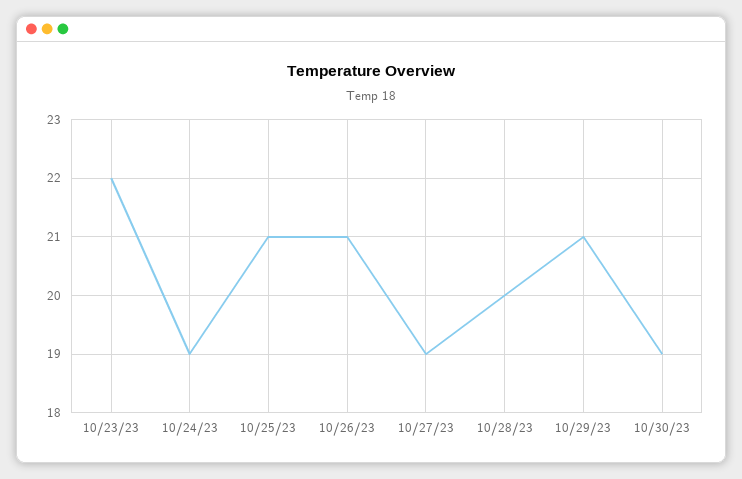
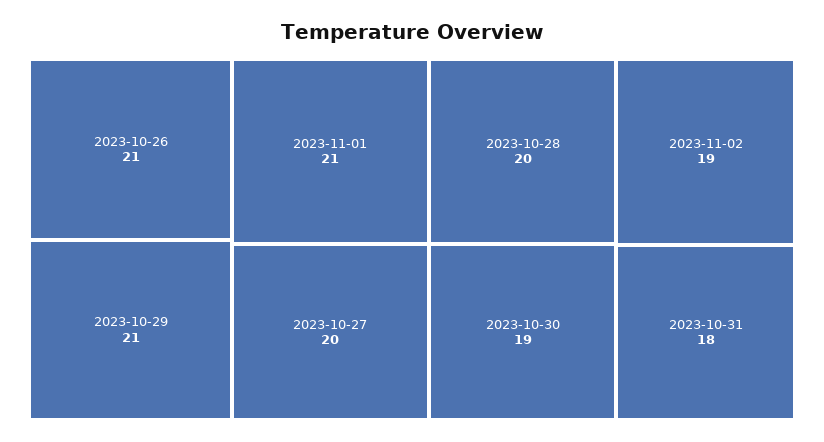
10/23/23: 22 -> none
10/24/23: 19 -> none
10/25/23: 21 -> none
10/27/23: 19 -> 20
2023-11-01: none -> 21
2023-11-02: none -> 19
2023-10-31: none -> 18

